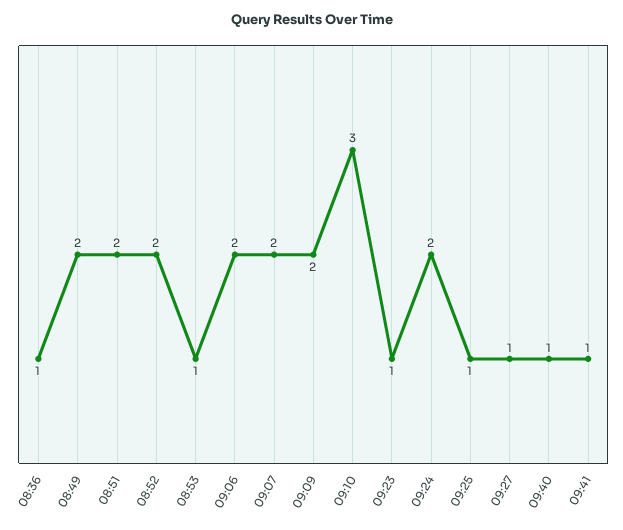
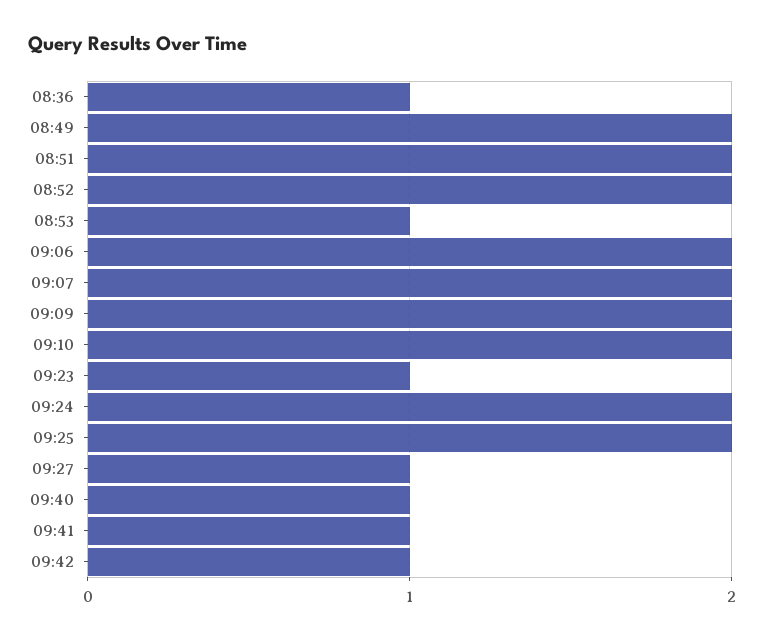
09:10: 3 -> 2
09:25: 1 -> 2
09:42: none -> 1

